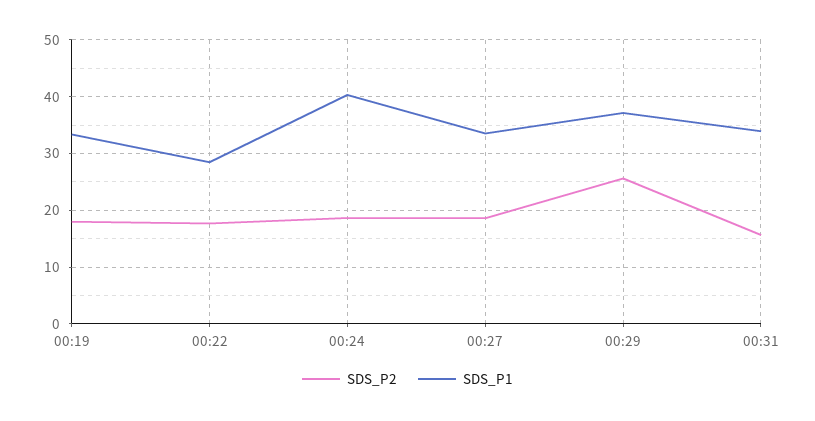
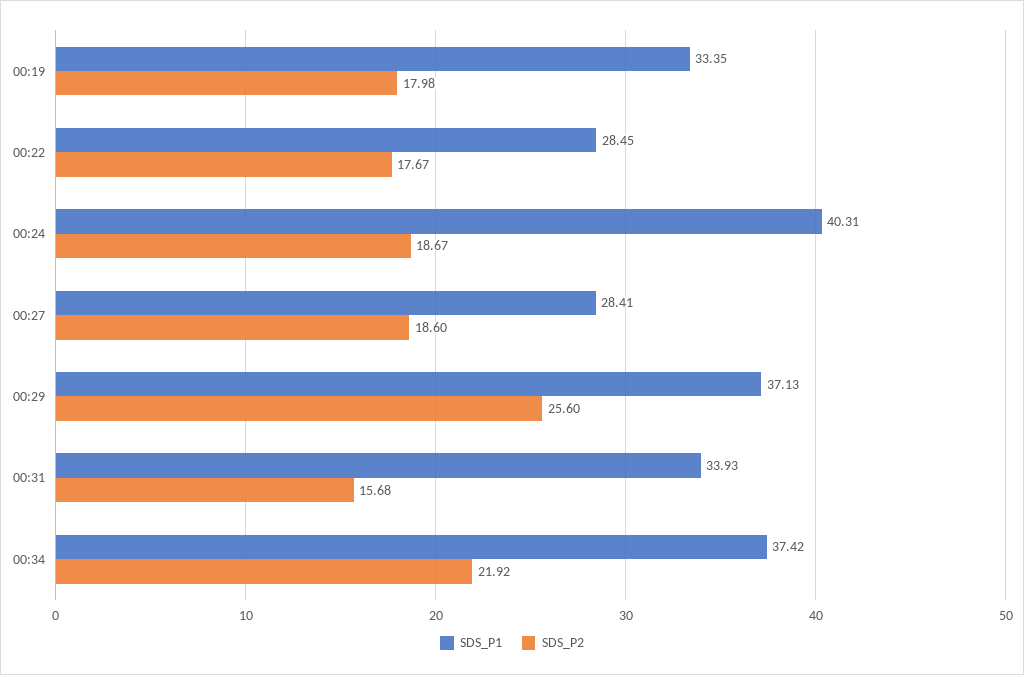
SDS_P1, 00:27: 34 -> 28.41
SDS_P1, 00:34: none -> 37.42
SDS_P2, 00:34: none -> 21.92

